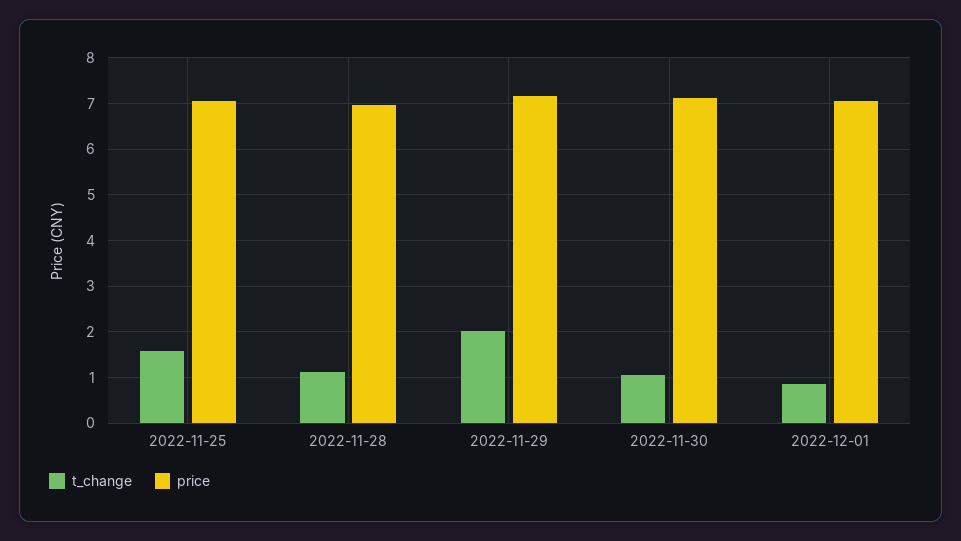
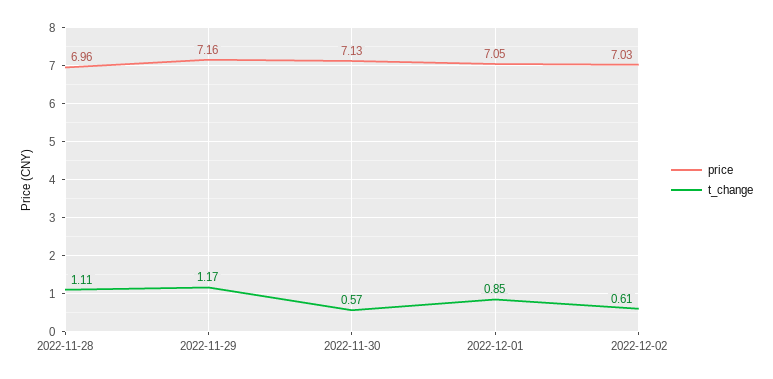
t_change, 2022-11-25: 1.6 -> none
price, 2022-11-25: 7 -> none
t_change, 2022-11-29: 2 -> 1.17
t_change, 2022-11-30: 1 -> 0.57
price, 2022-12-02: none -> 7.03
t_change, 2022-12-02: none -> 0.61

